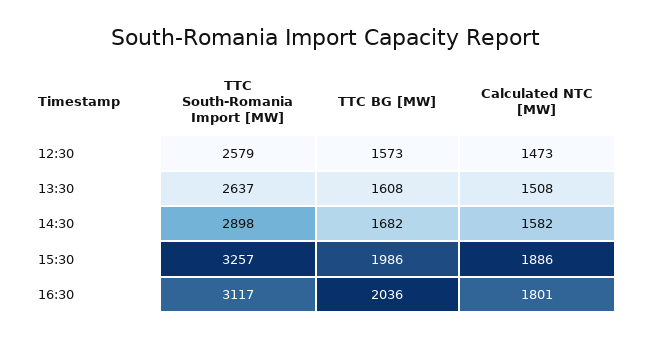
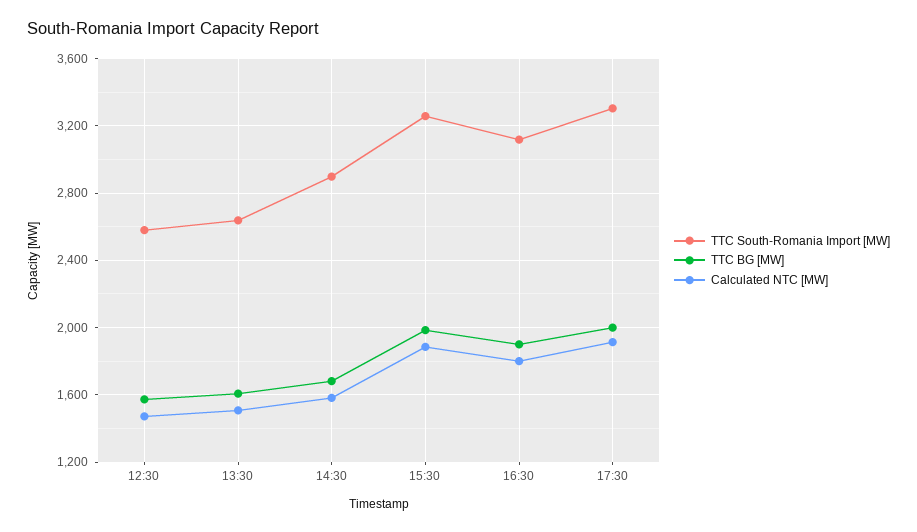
TTC BG [MW], 16:30: 2036 -> 1900
TTC South-Romania Import [MW], 17:30: none -> 3300
TTC BG [MW], 17:30: none -> 2000
Calculated NTC [MW], 17:30: none -> 1900

